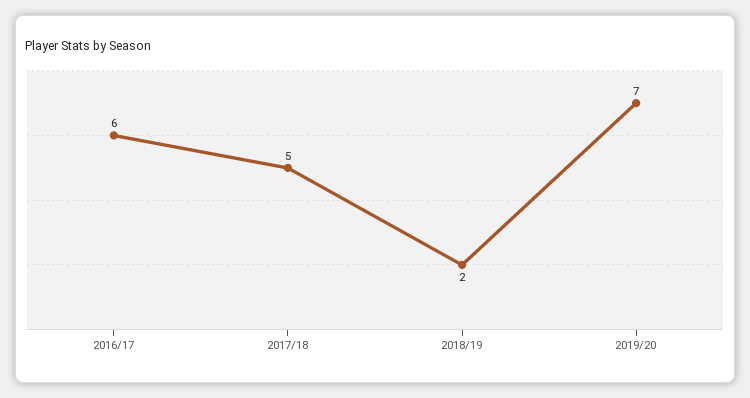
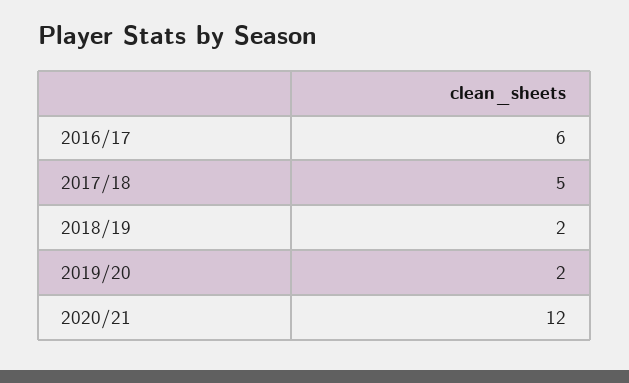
2019/20: 7 -> 2
2020/21: none -> 12

